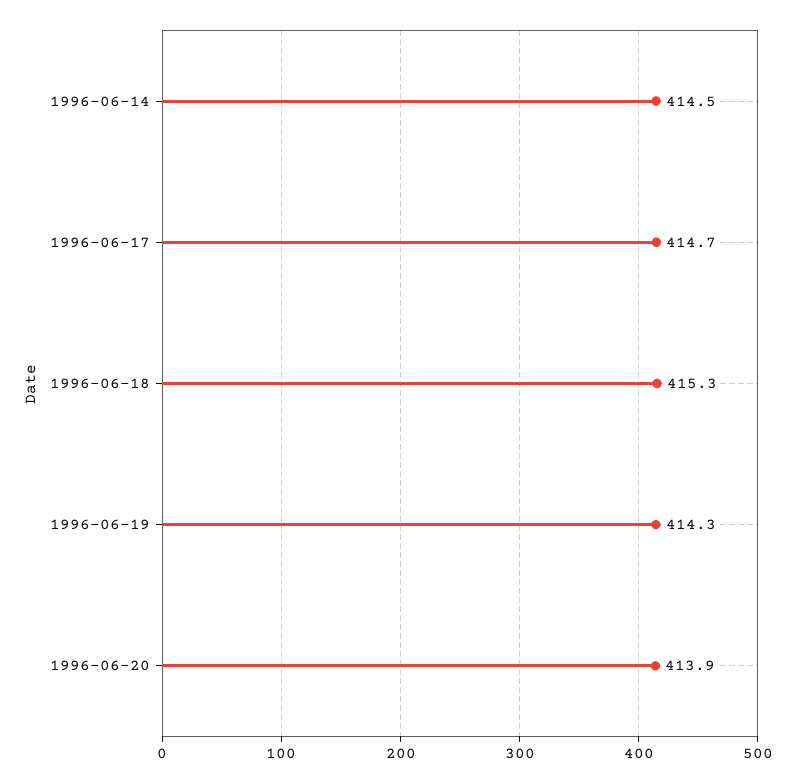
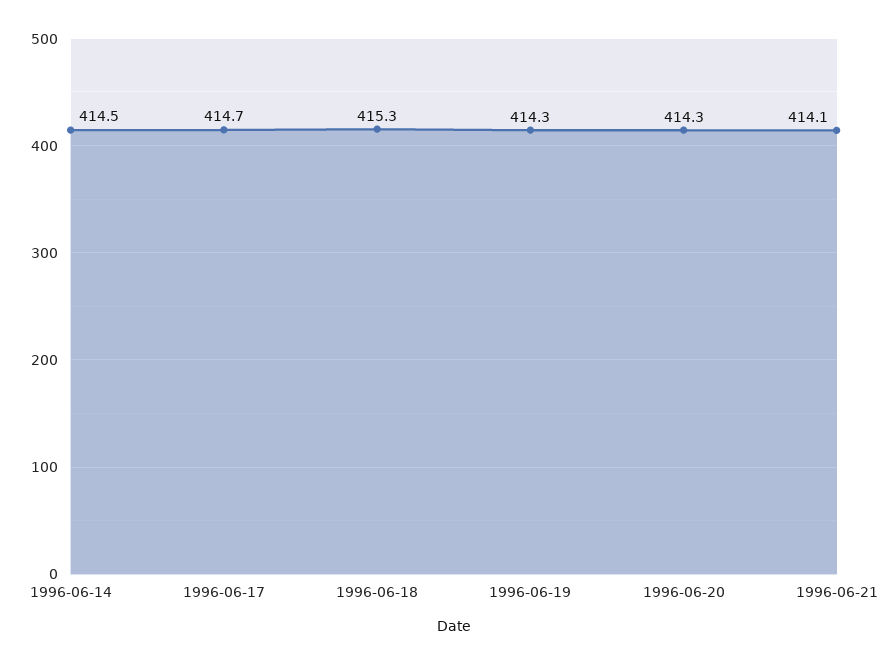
1996-06-20: 413.9 -> 414.3
1996-06-21: none -> 414.1

